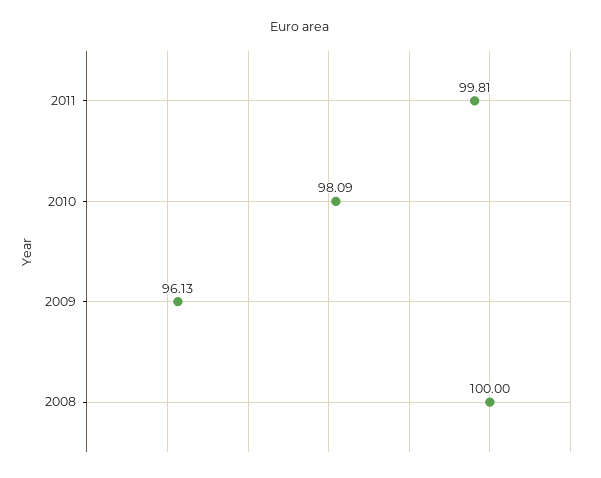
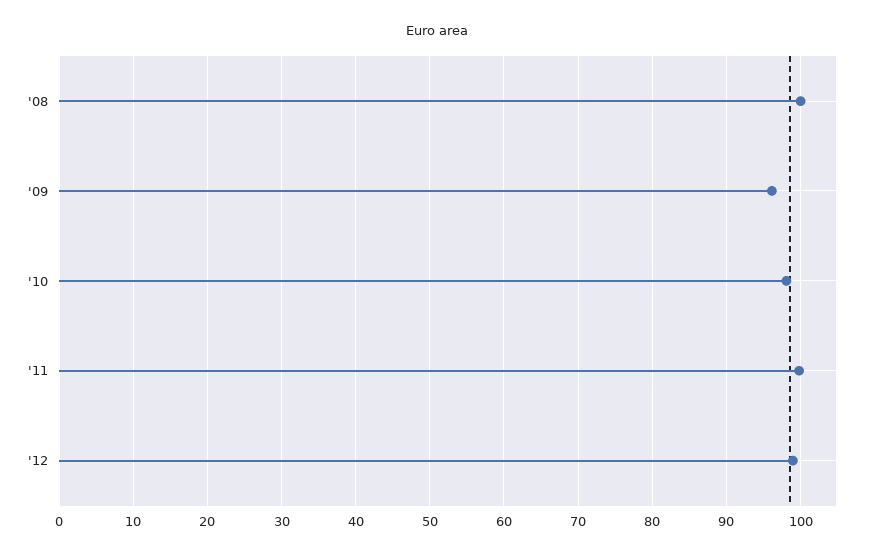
'12: none -> 99

